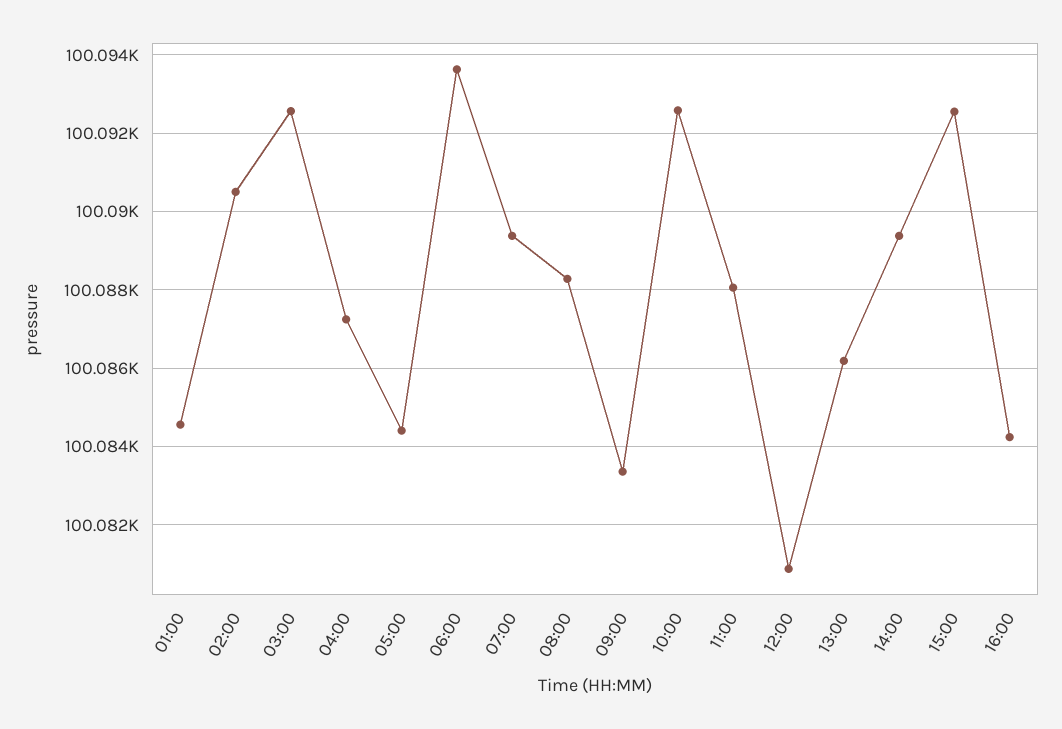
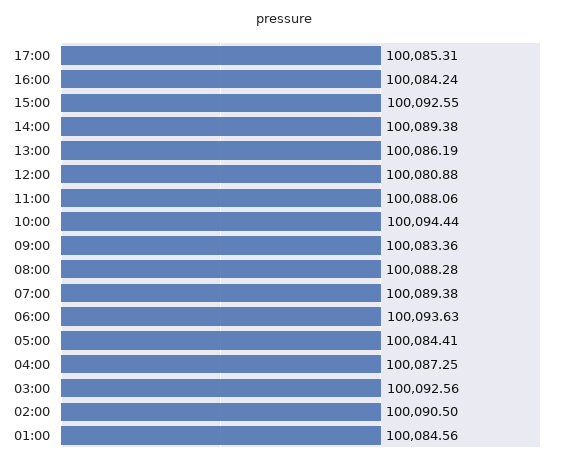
10:00: 100092.6 -> 100094.44
17:00: none -> 100085.31

